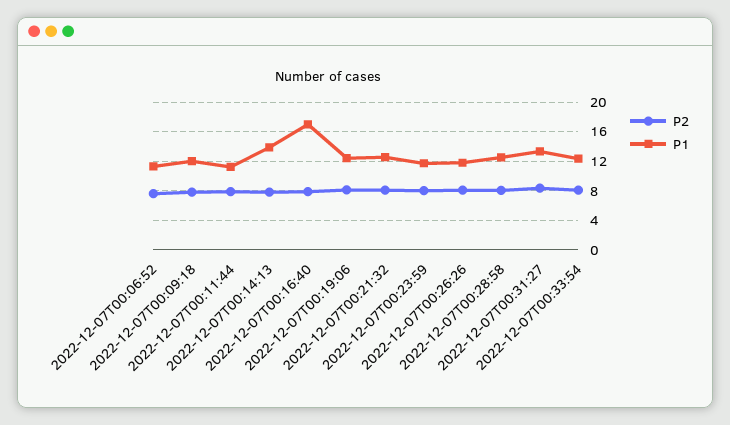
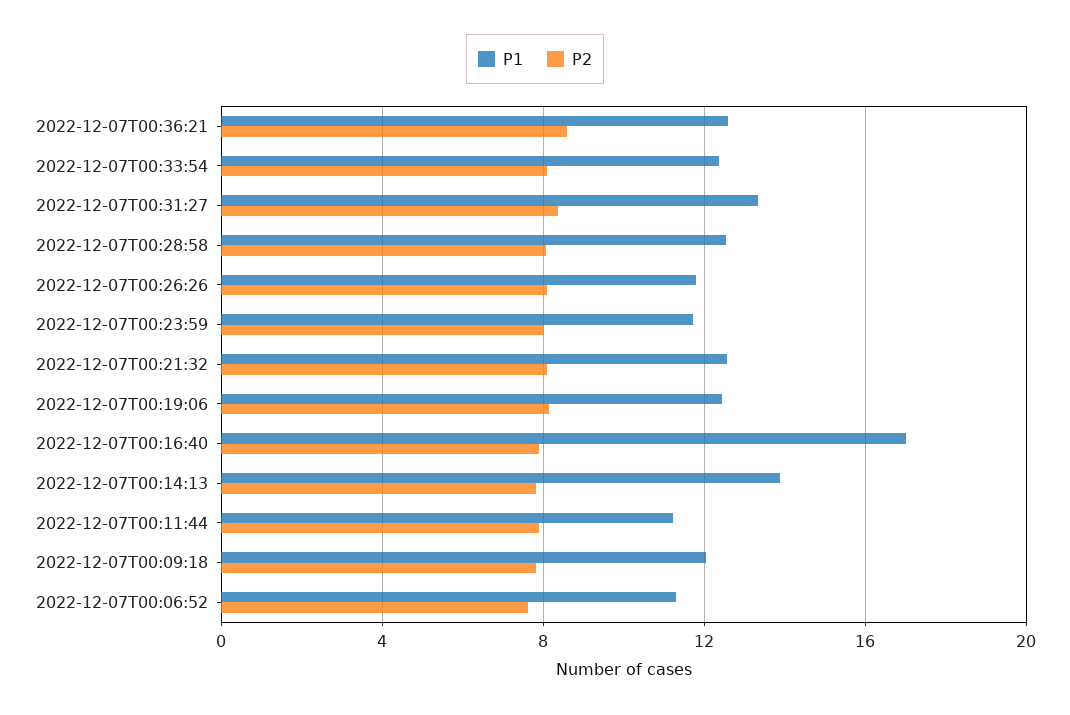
P1, 2022-12-07T00:36:21: none -> 12.5
P2, 2022-12-07T00:36:21: none -> 8.5

